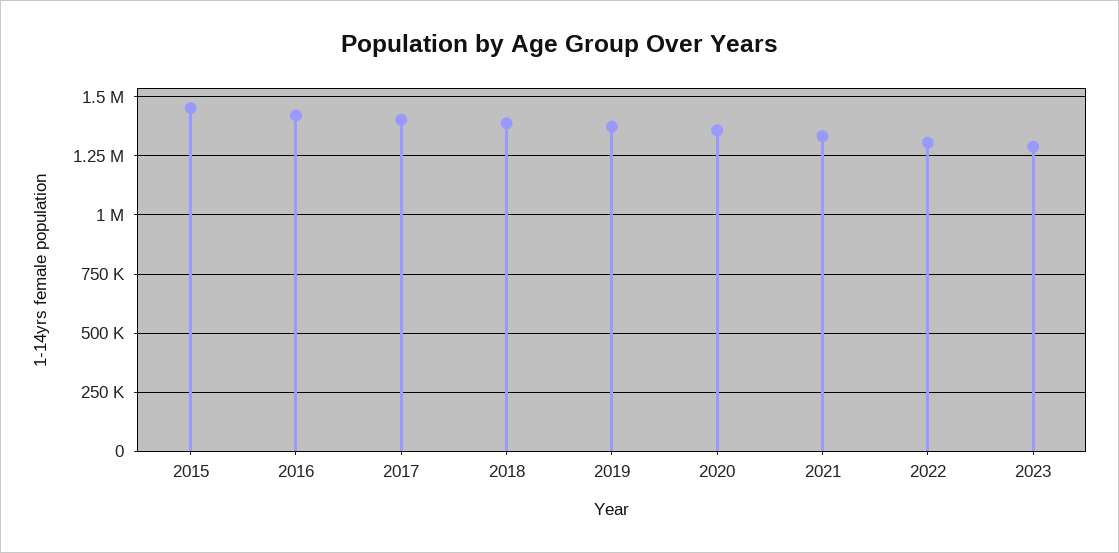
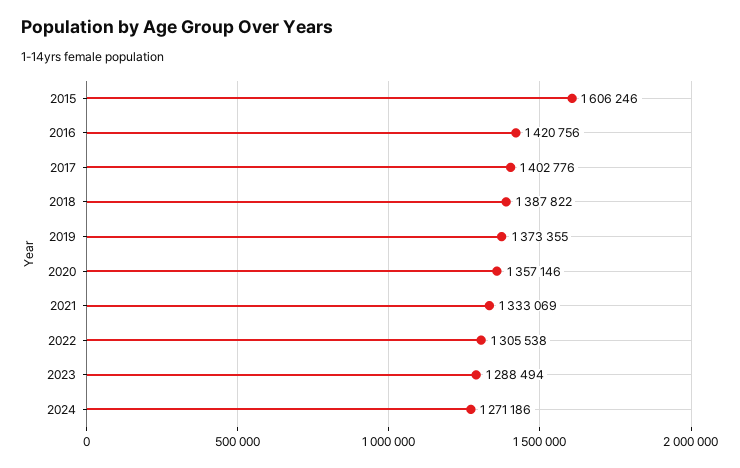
2015: 1450000 -> 1606246
2024: none -> 1271186

